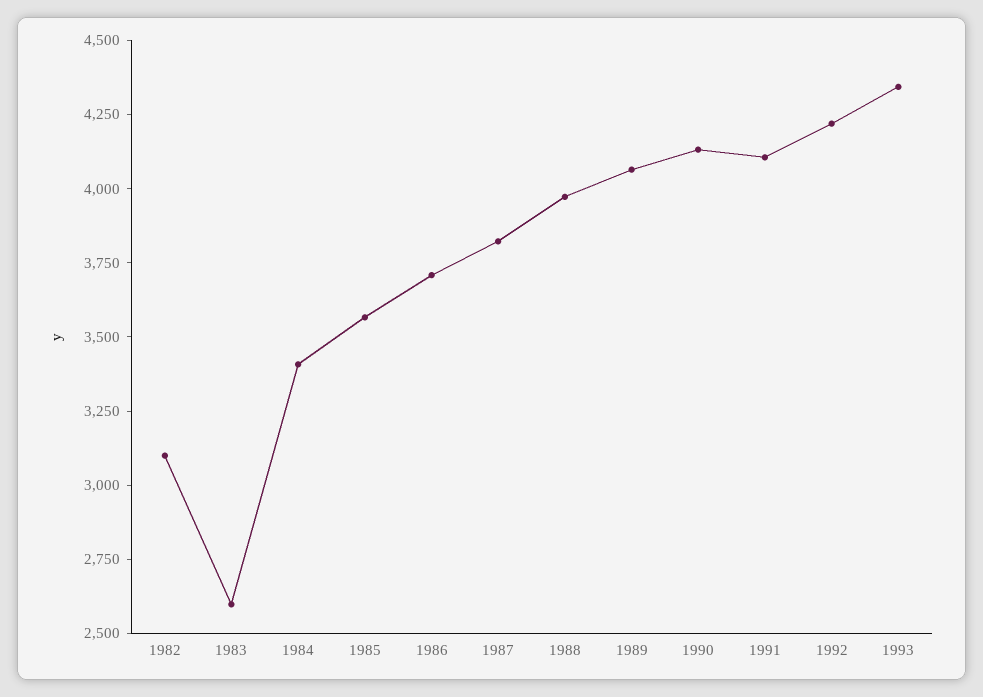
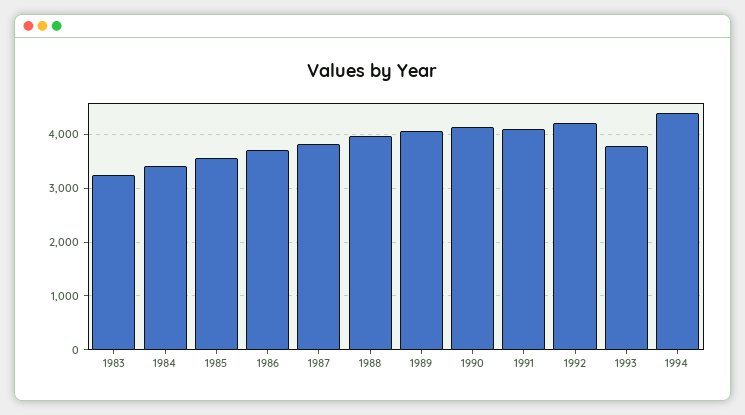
1982: 3100 -> none
1983: 2600 -> 3200
1993: 4350 -> 3800
1994: none -> 4400

